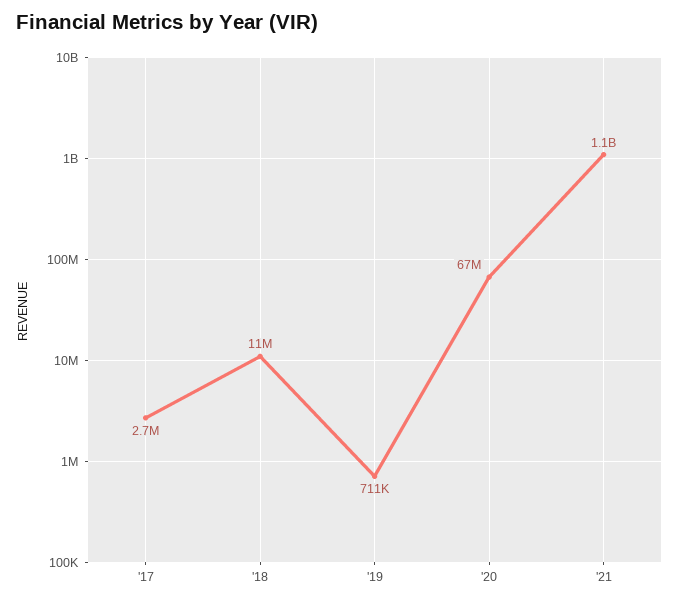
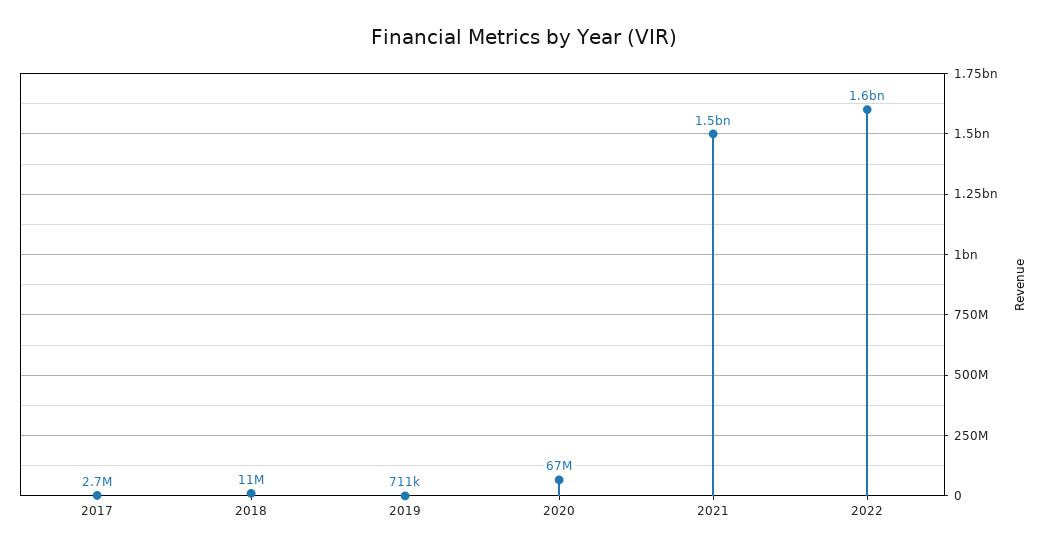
'21: 1100000000 -> 1500000000
2022: none -> 1600000000

